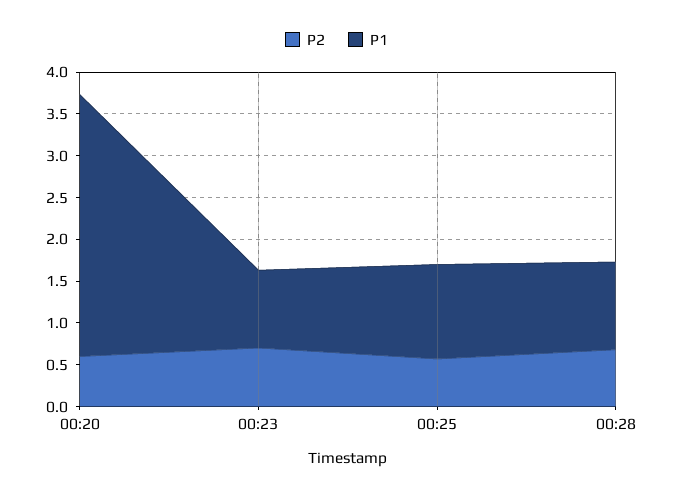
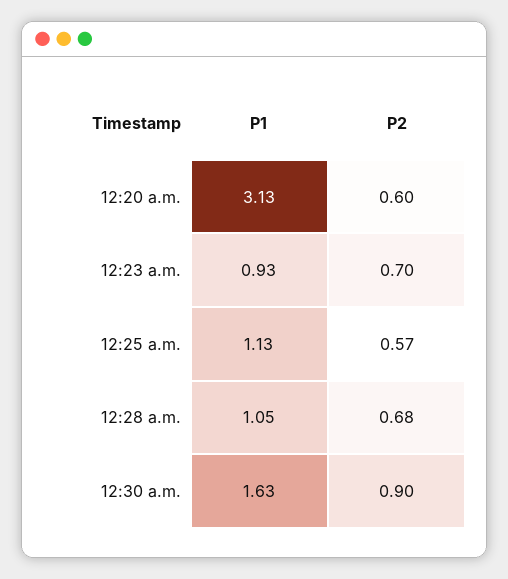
P1, 12:30 a.m.: none -> 1.63
P2, 12:30 a.m.: none -> 0.9

